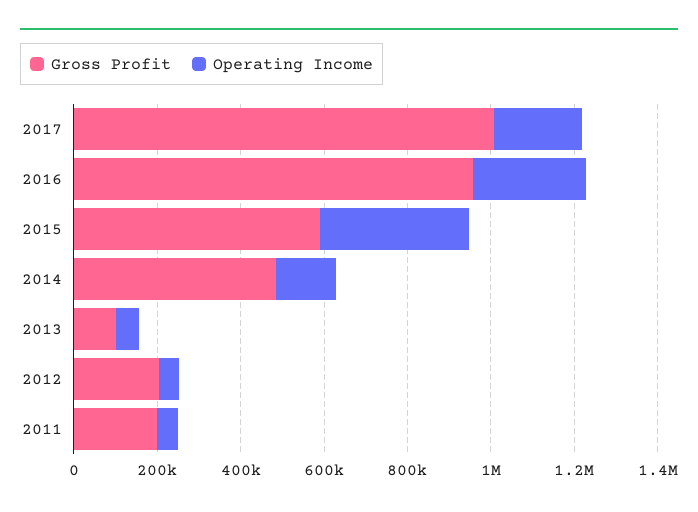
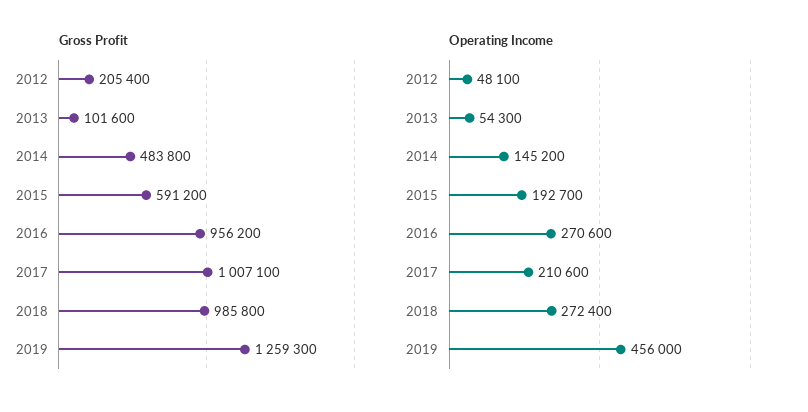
Operating Income, 2015: 350000 -> 192700
Gross Profit, 2011: 200000 -> none
Operating Income, 2011: 50000 -> none
Gross Profit, 2018: none -> 985800
Gross Profit, 2019: none -> 1259300
Operating Income, 2018: none -> 272400
Operating Income, 2019: none -> 456000

